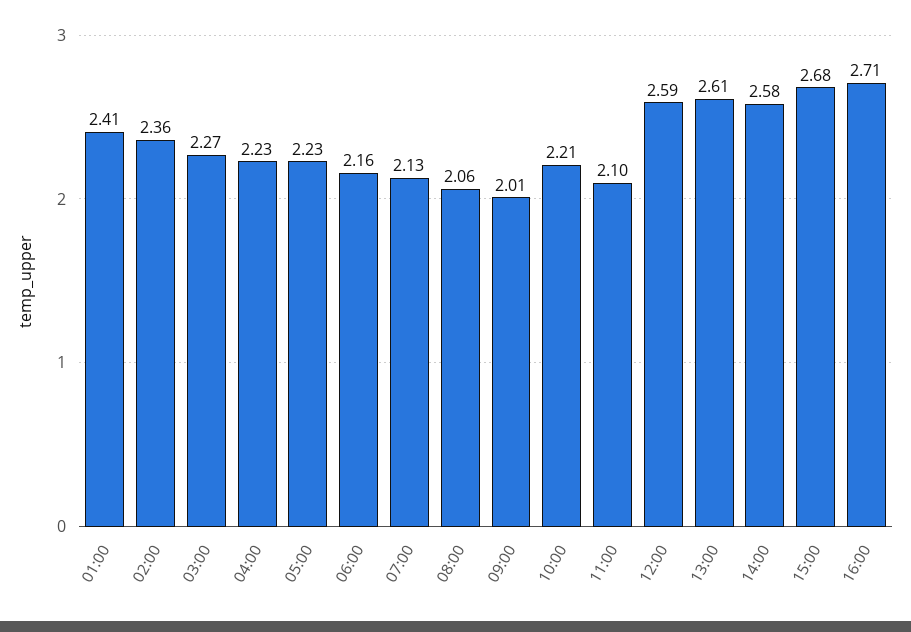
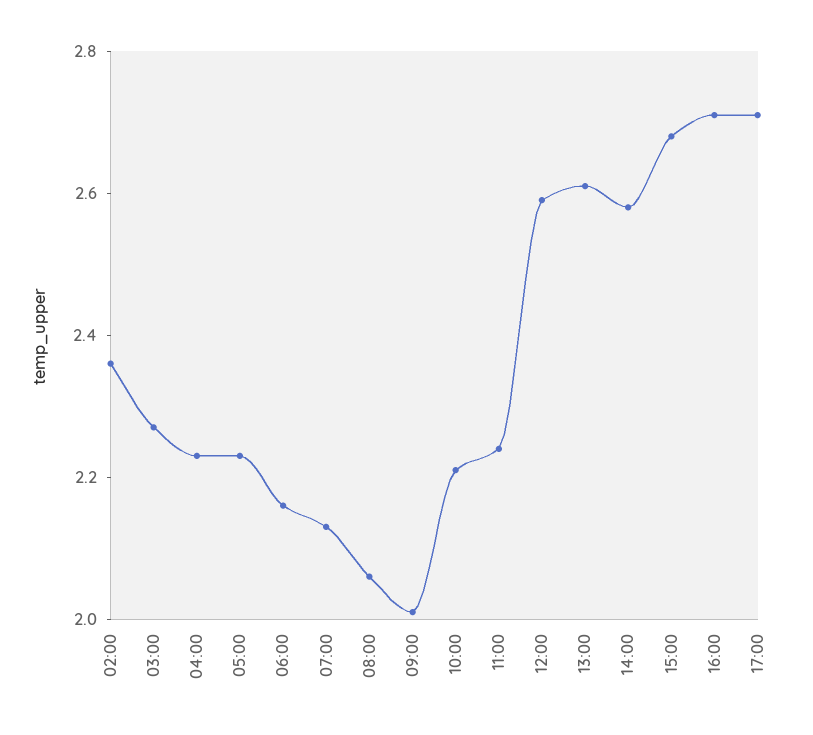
01:00: 2.41 -> none
11:00: 2.1 -> 2.25
17:00: none -> 2.7

